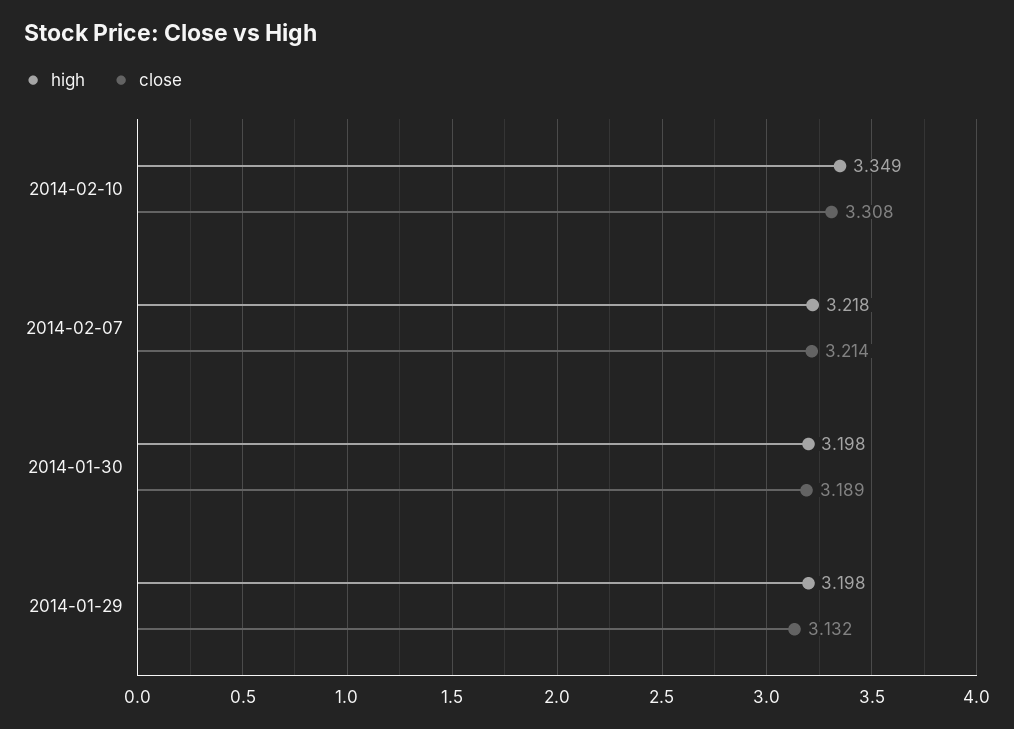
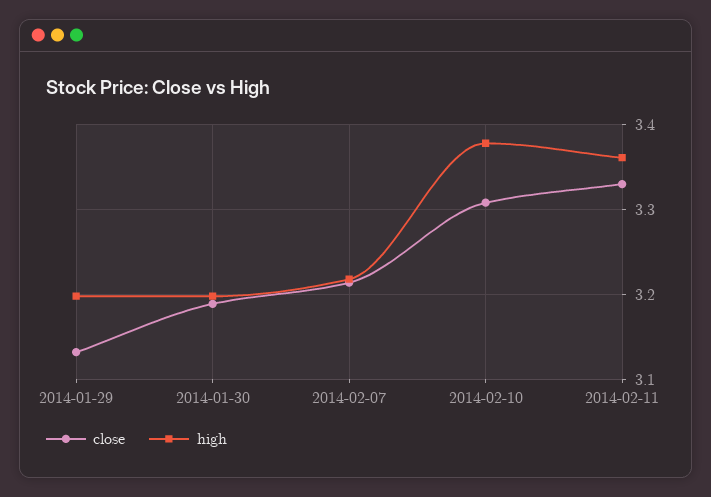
high, 2014-02-10: 3.349 -> 3.38
close, 2014-02-11: none -> 3.33
high, 2014-02-11: none -> 3.36

